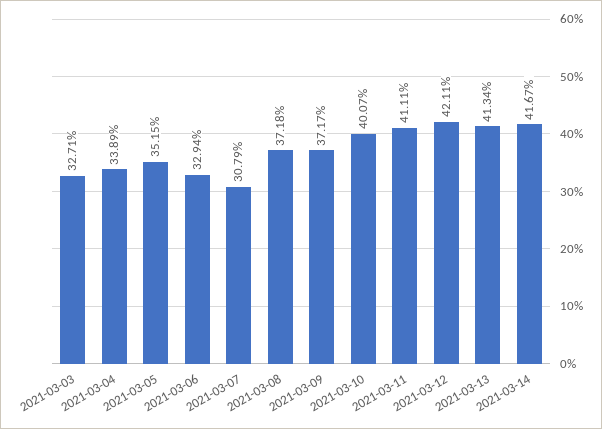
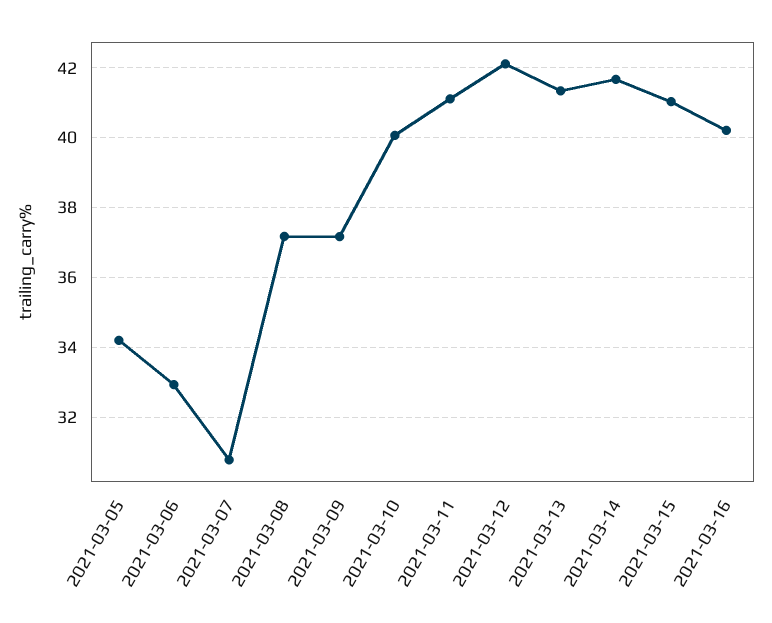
2021-03-03: 32.71 -> none
2021-03-04: 33.89 -> none
2021-03-05: 35.15 -> 34.2
2021-03-15: none -> 41
2021-03-16: none -> 40.2

